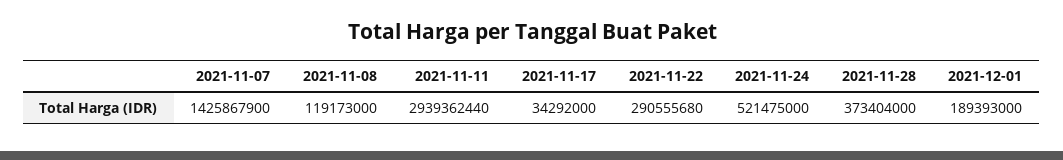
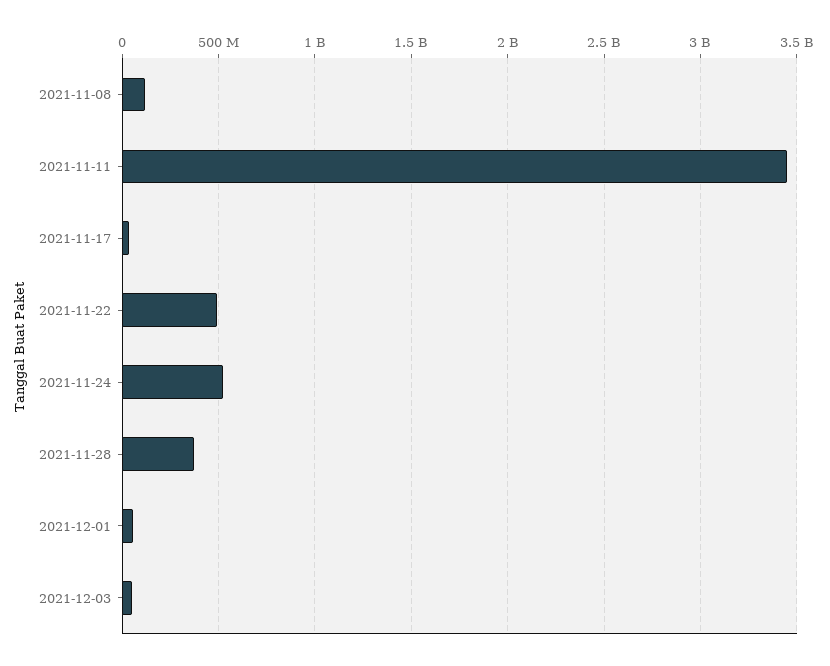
2021-11-07: 1425867900 -> none
2021-11-11: 2939362440 -> 3450000000
2021-11-22: 290555680 -> 500000000
2021-12-01: 189393000 -> 50000000
2021-12-03: none -> 50000000

